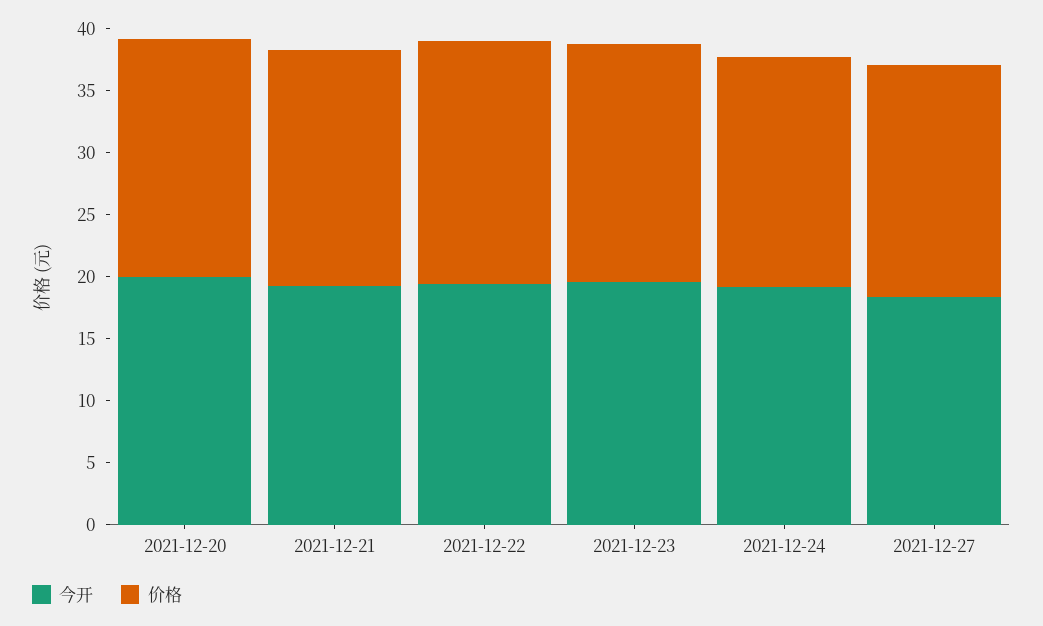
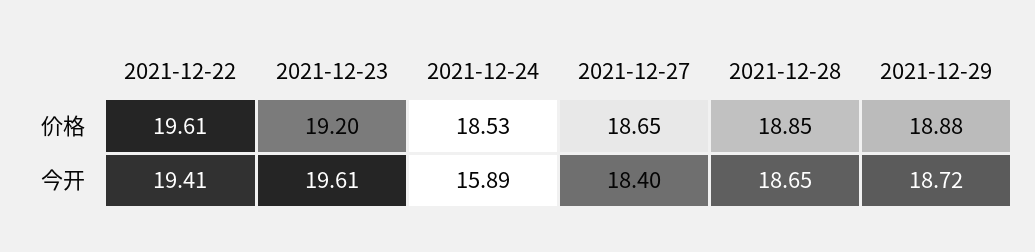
今开, 2021-12-20: 20 -> none
价格, 2021-12-20: 19 -> none
今开, 2021-12-21: 19 -> none
价格, 2021-12-21: 19 -> none
今开, 2021-12-24: 19 -> 15.89
价格, 2021-12-28: none -> 18.85
价格, 2021-12-29: none -> 18.88
今开, 2021-12-28: none -> 18.65
今开, 2021-12-29: none -> 18.72

